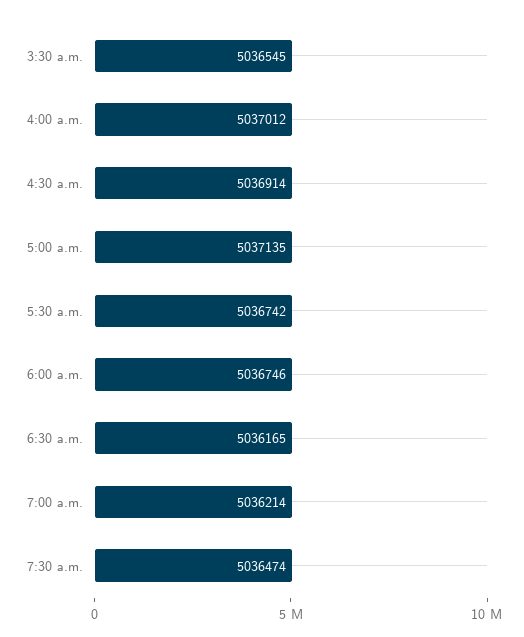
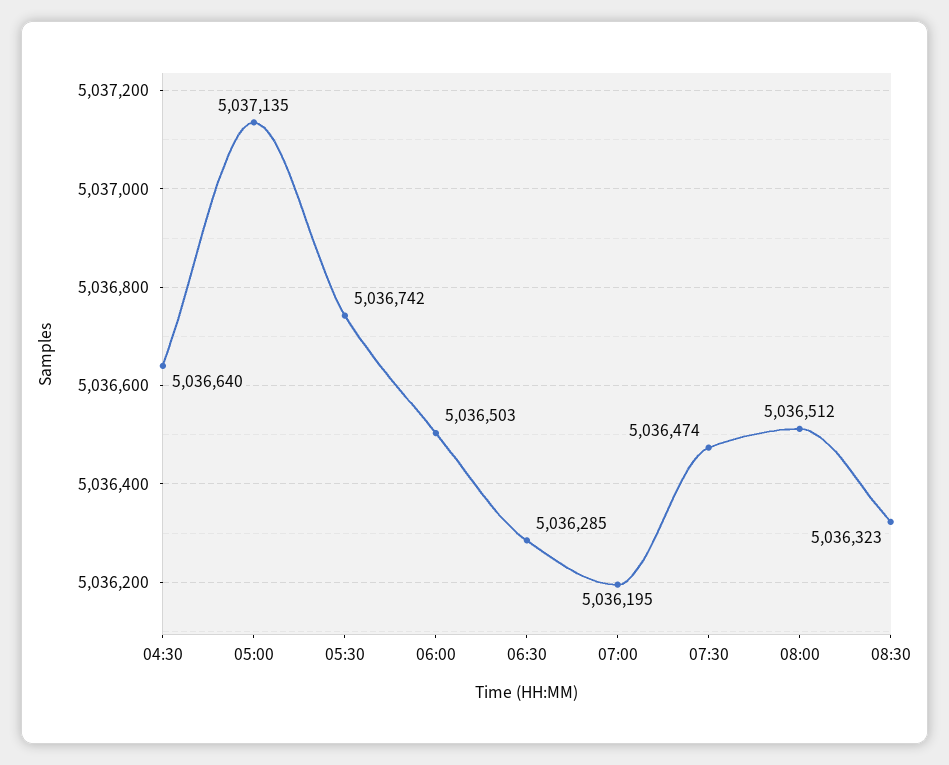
3:30 a.m.: 5036545 -> none
4:00 a.m.: 5037012 -> none
4:30 a.m.: 5036914 -> 5036640
6:00 a.m.: 5036746 -> 5036503
6:30 a.m.: 5036165 -> 5036285
7:00 a.m.: 5036214 -> 5036195
08:00: none -> 5036512
08:30: none -> 5036323

